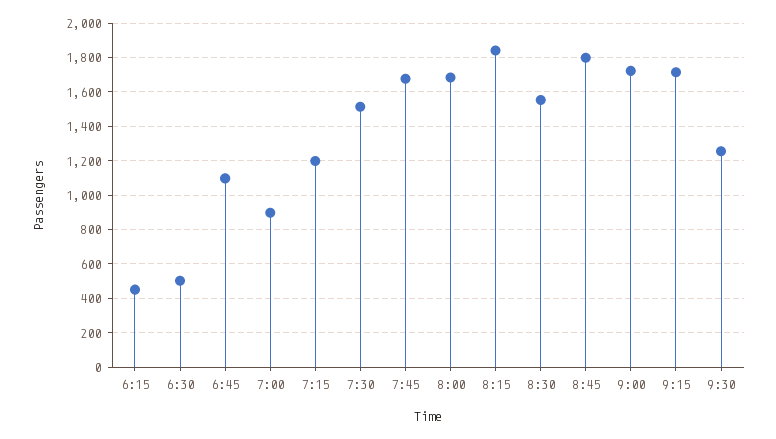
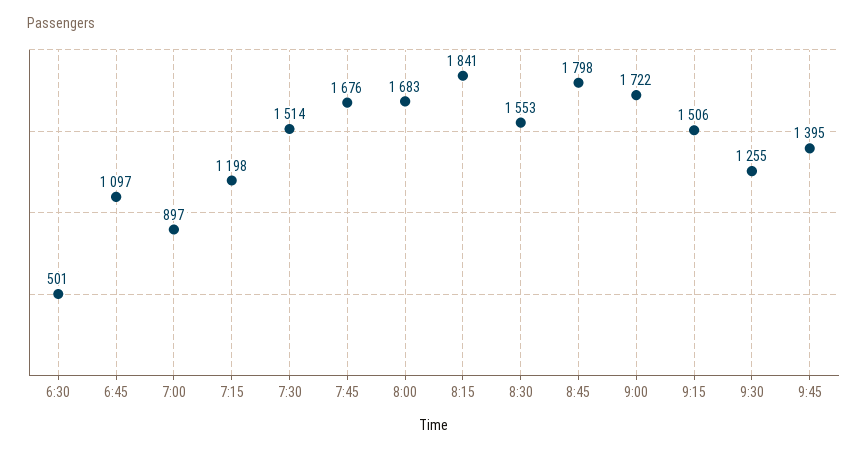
6:15: 450 -> none
9:15: 1700 -> 1506
9:45: none -> 1395

